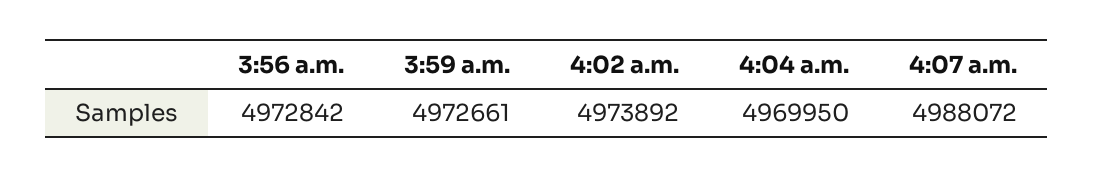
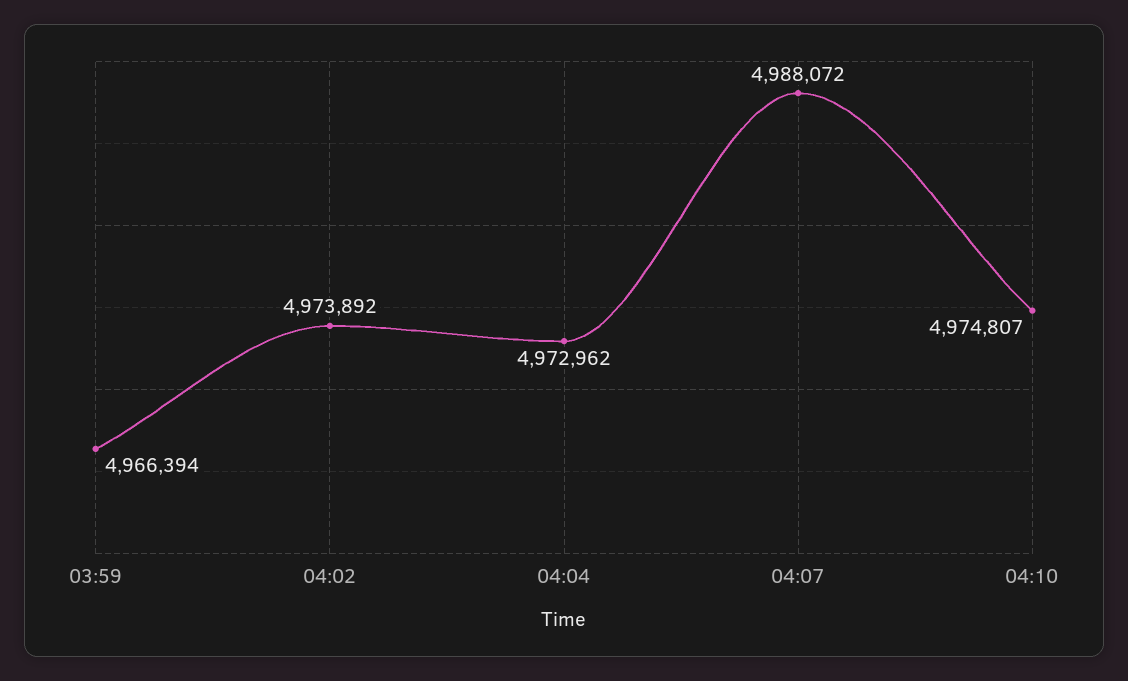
3:56 a.m.: 4972842 -> none
3:59 a.m.: 4972661 -> 4966394
4:04 a.m.: 4969950 -> 4972962
04:10: none -> 4974807

